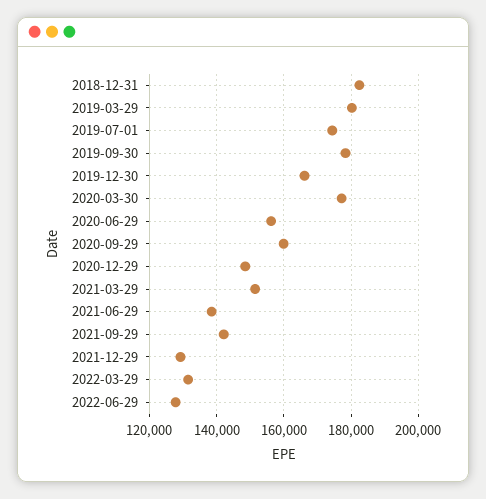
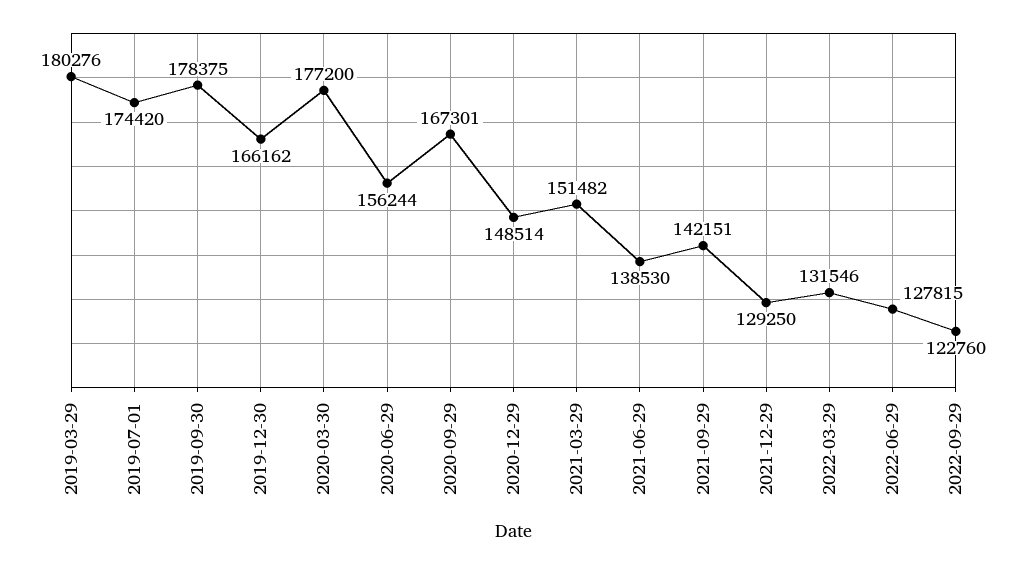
2018-12-31: 182000 -> none
2020-09-29: 160000 -> 167301
2022-09-29: none -> 122760

